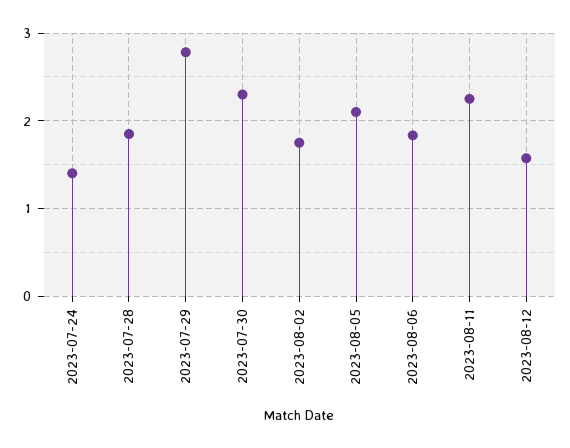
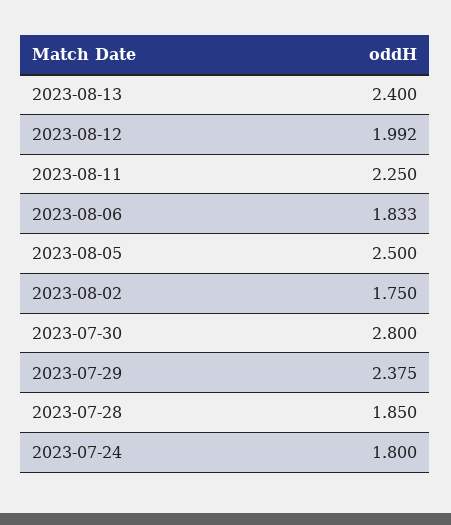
2023-07-24: 1.4 -> 1.8
2023-07-29: 2.8 -> 2.375
2023-07-30: 2.3 -> 2.8
2023-08-05: 2.1 -> 2.5
2023-08-12: 1.6 -> 1.992
2023-08-13: none -> 2.4

